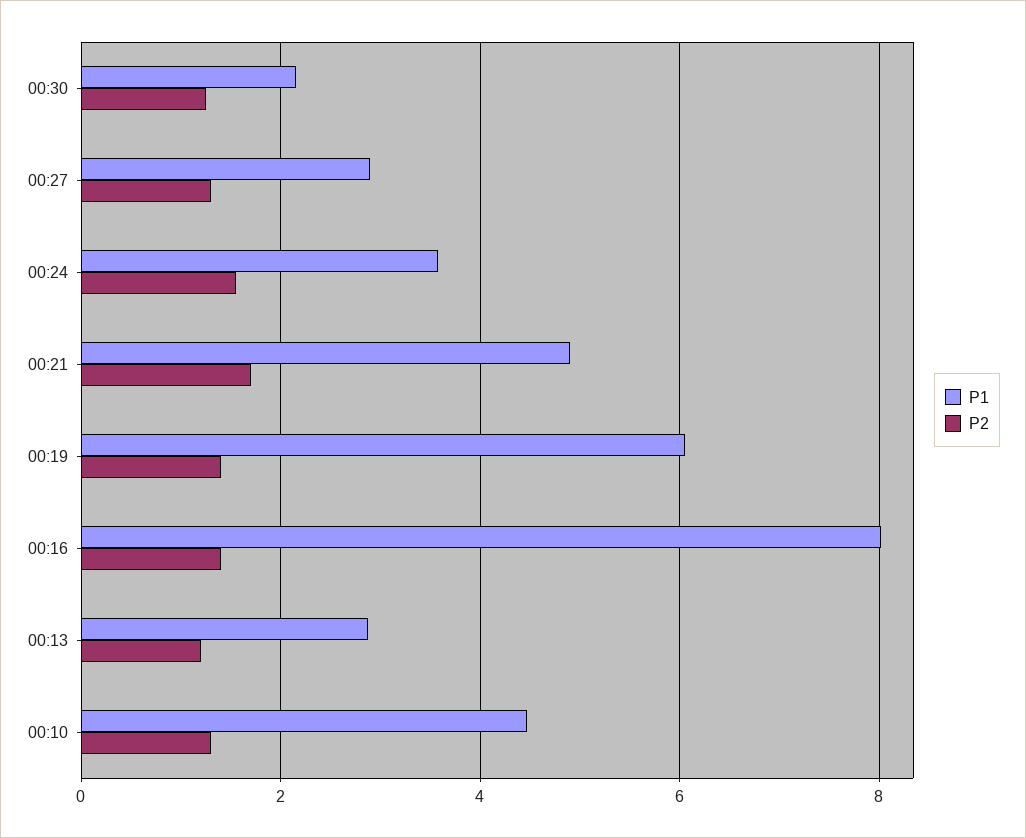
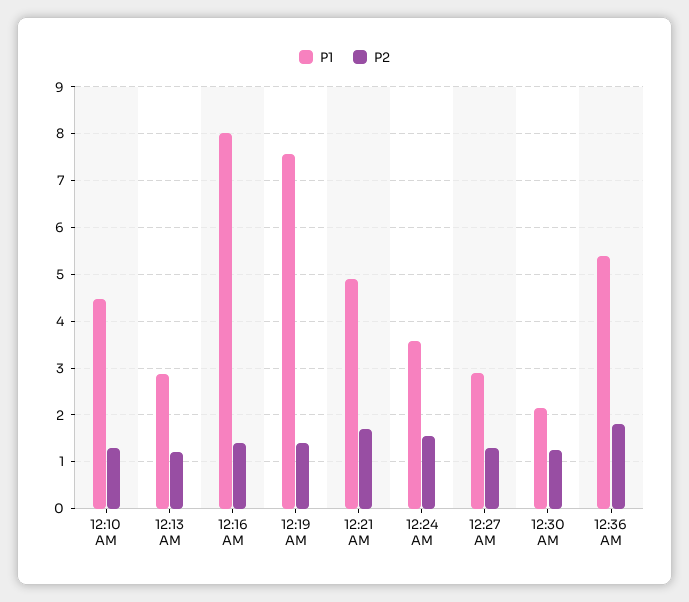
P1, 00:19: 6 -> 7.6
P1, 12:36 AM: none -> 5.4
P2, 12:36 AM: none -> 1.8

